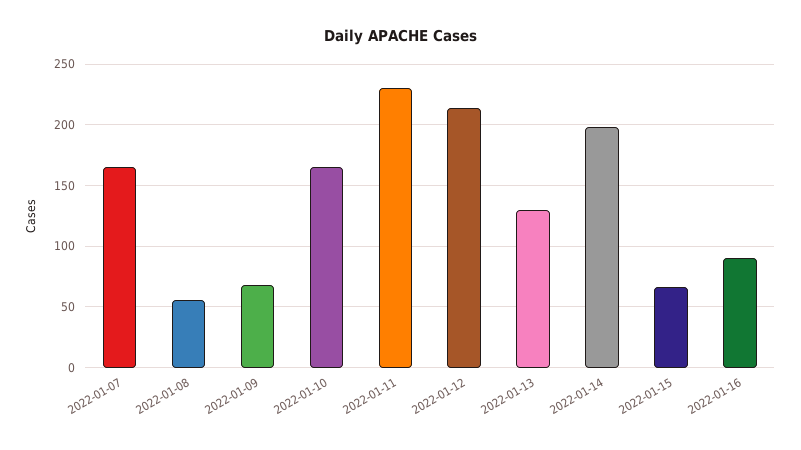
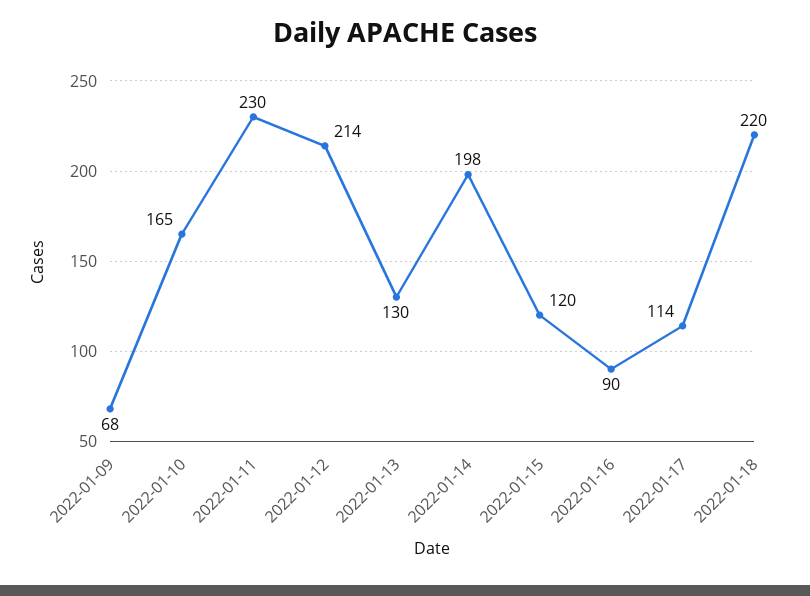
2022-01-07: 165 -> none
2022-01-08: 55 -> none
2022-01-15: 65 -> 120
2022-01-17: none -> 114
2022-01-18: none -> 220

